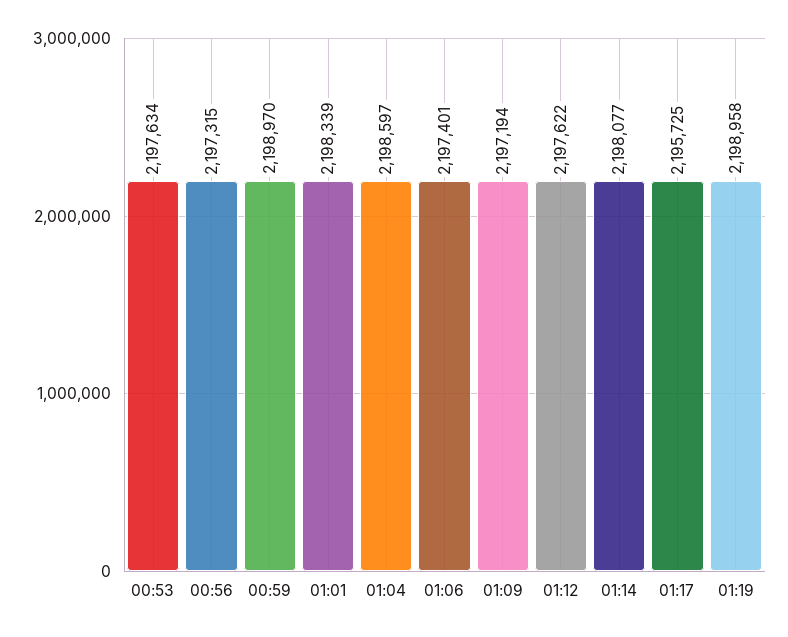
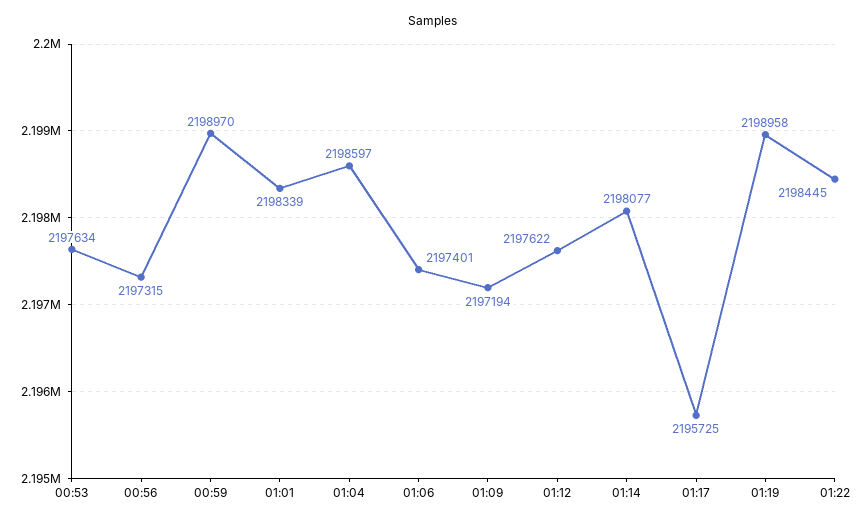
01:22: none -> 2198445

